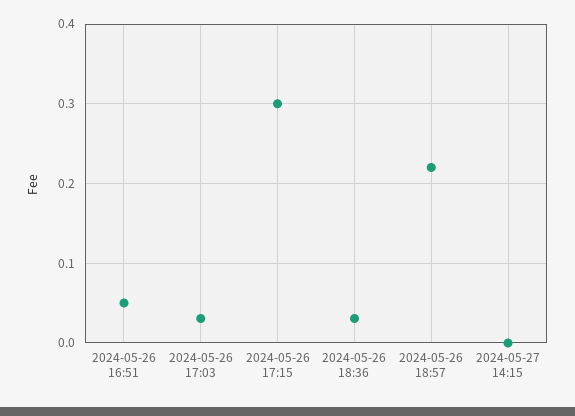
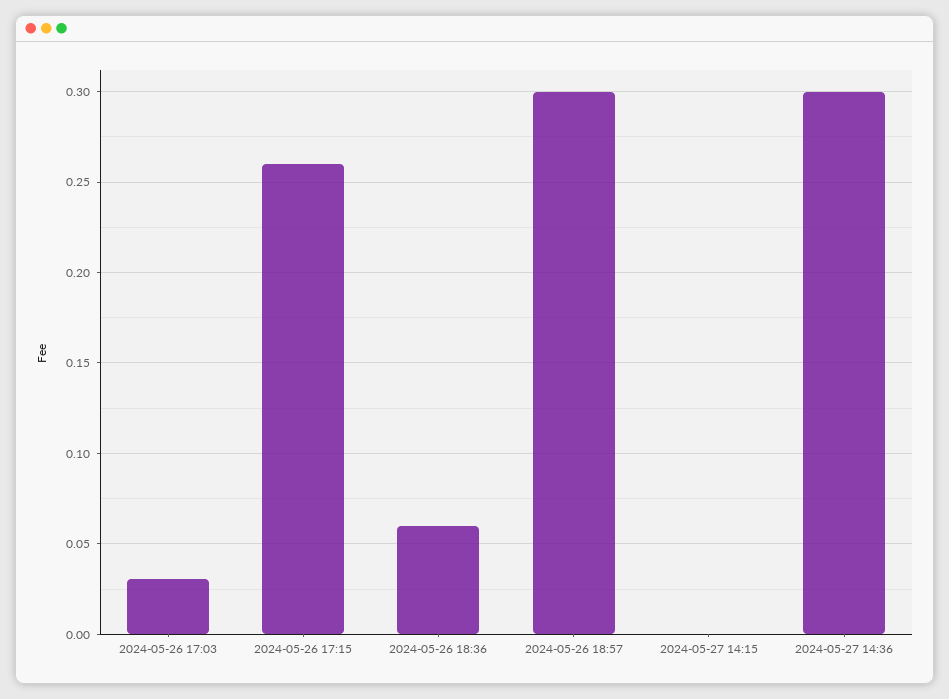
2024-05-26 16:51: 0.05 -> none
2024-05-26 17:15: 0.3 -> 0.26
2024-05-26 18:36: 0.03 -> 0.06
2024-05-26 18:57: 0.22 -> 0.3
2024-05-27 14:36: none -> 0.3

